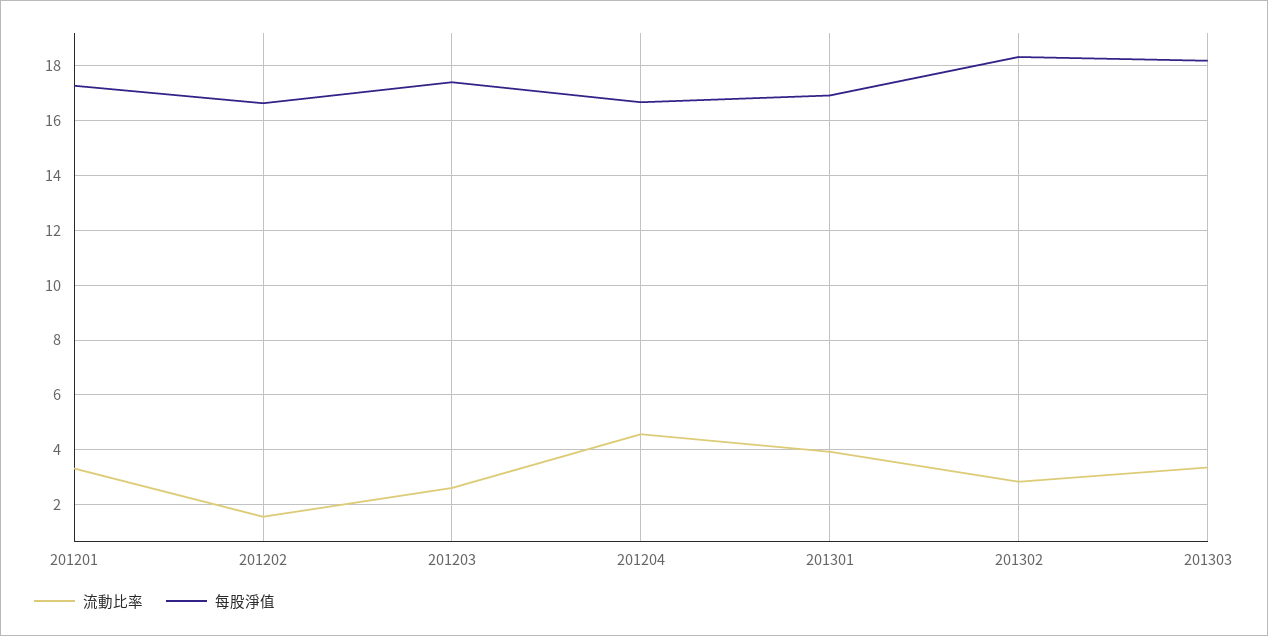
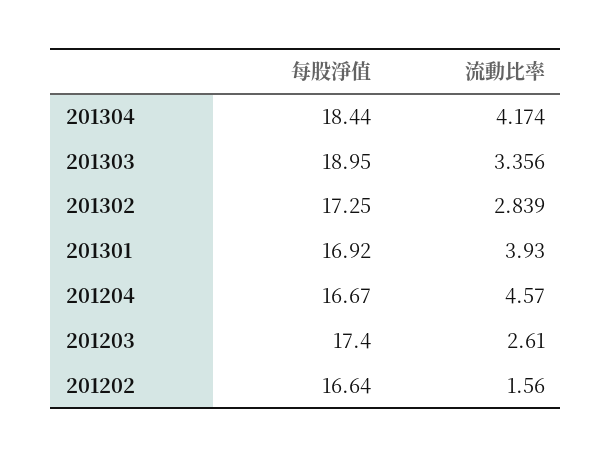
流動比率, 201201: 3.25 -> none
每股淨值, 201201: 17.25 -> none
每股淨值, 201302: 18.25 -> 17.25
每股淨值, 201303: 18.25 -> 18.95
每股淨值, 201304: none -> 18.44
流動比率, 201304: none -> 4.174

